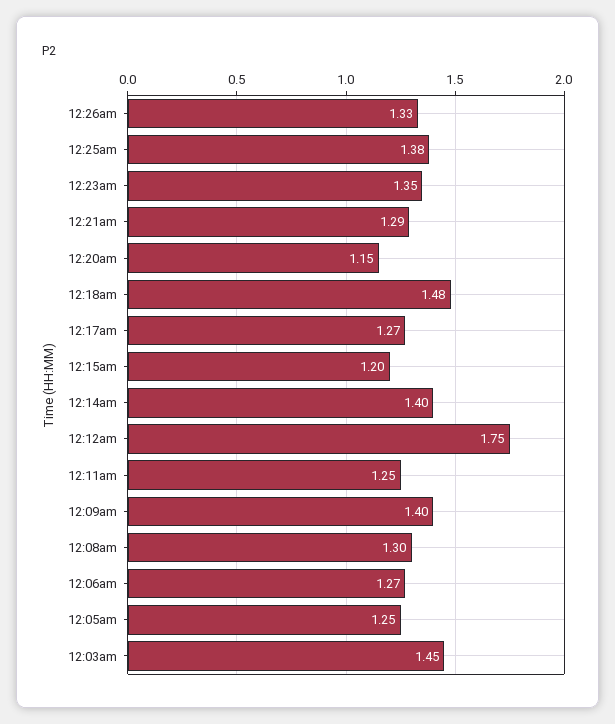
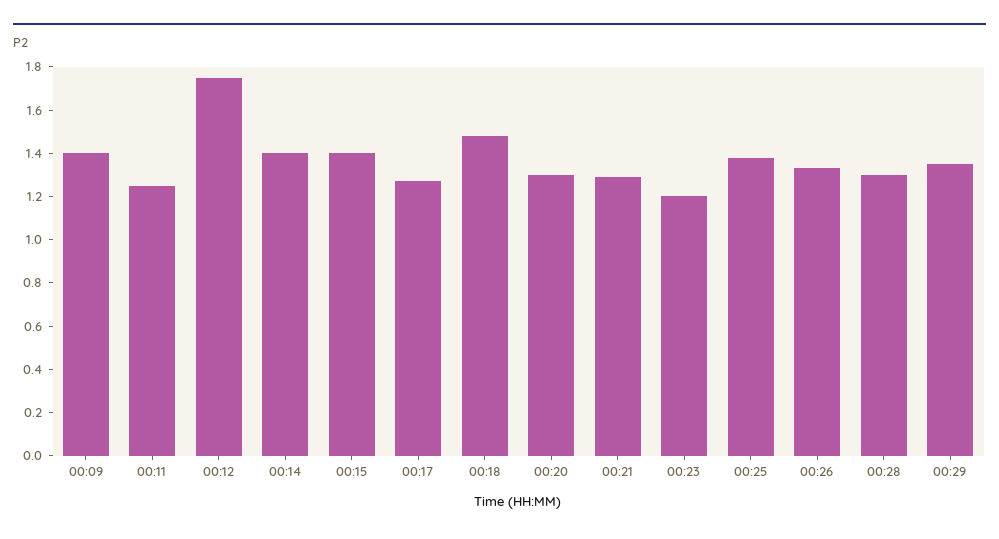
12:23am: 1.35 -> 1.2
12:20am: 1.15 -> 1.3
12:15am: 1.2 -> 1.4
12:08am: 1.3 -> none
12:06am: 1.27 -> none
12:05am: 1.25 -> none
12:03am: 1.45 -> none
00:28: none -> 1.3
00:29: none -> 1.35

